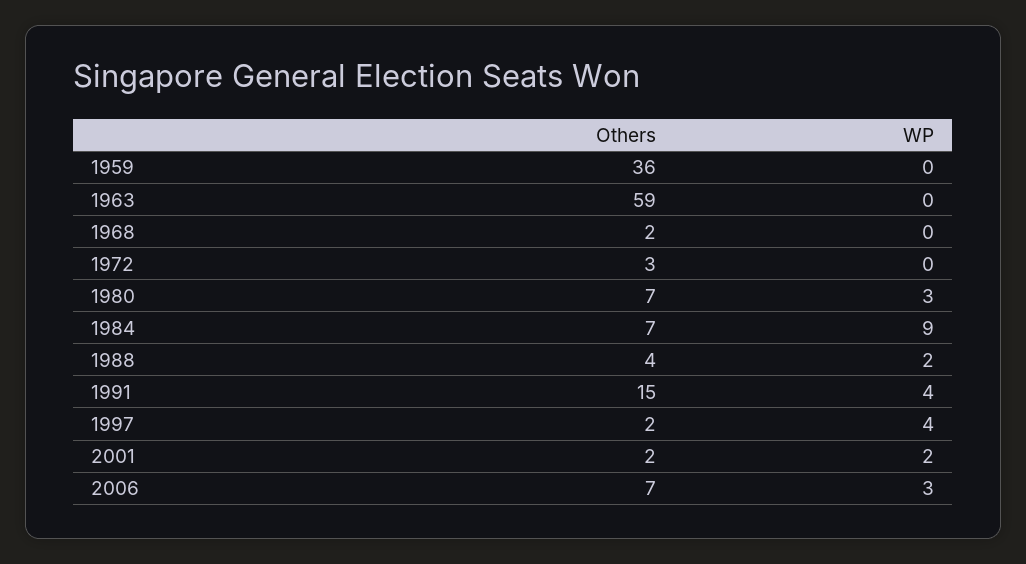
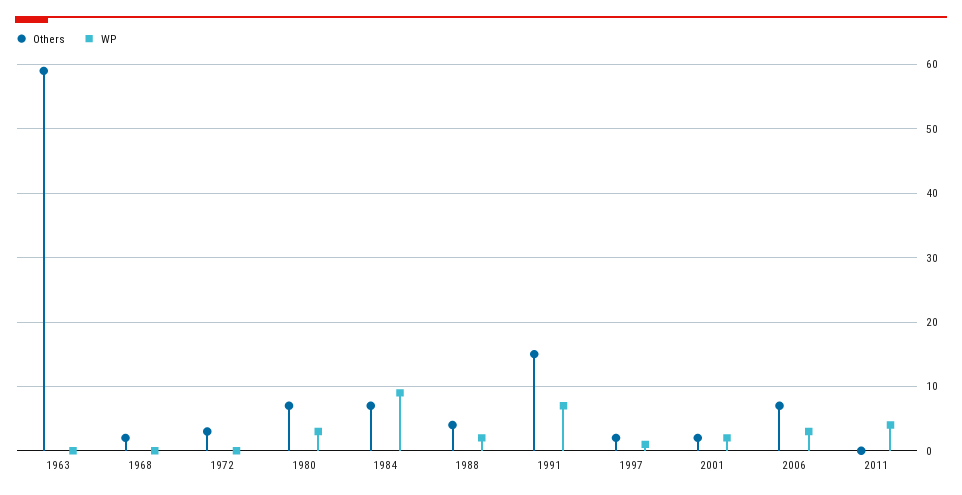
Others, 1959: 36 -> none
WP, 1959: 0 -> none
WP, 1991: 4 -> 7
WP, 1997: 4 -> 1
Others, 2011: none -> 0
WP, 2011: none -> 4

